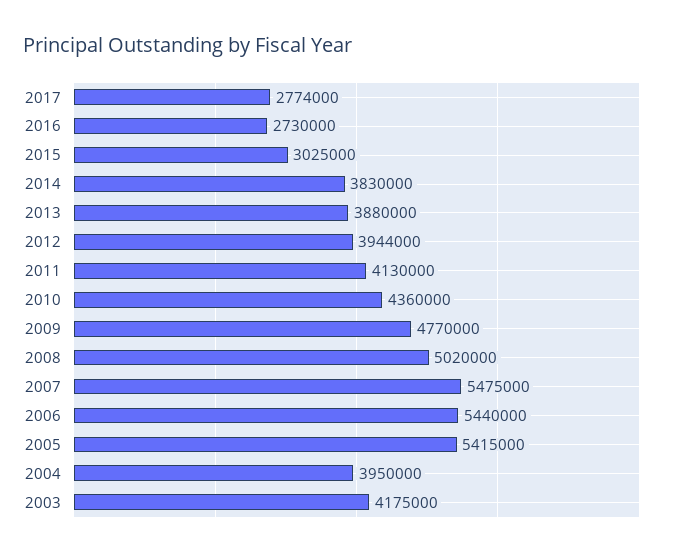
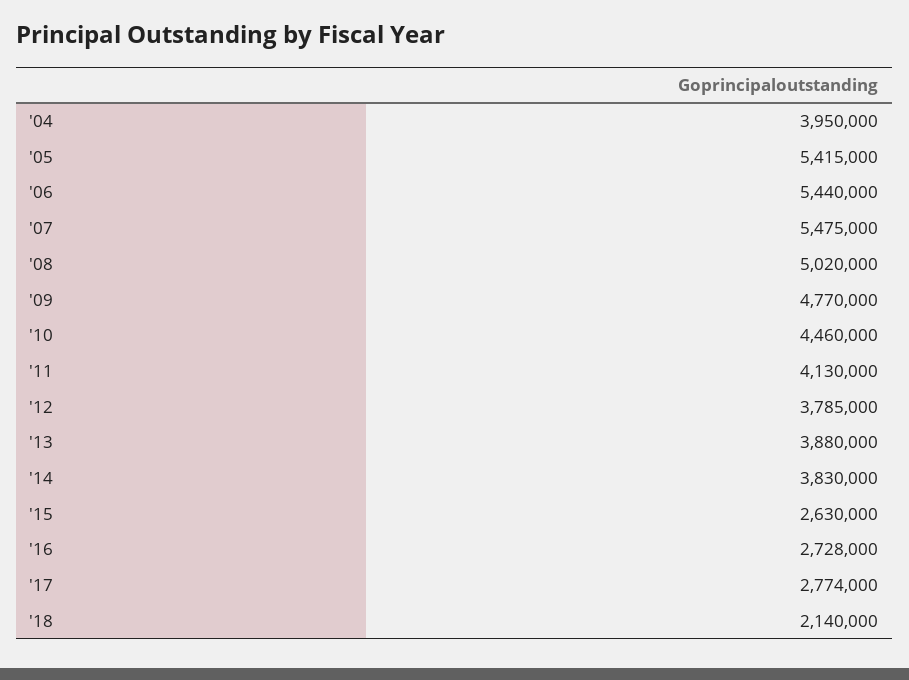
2016: 2730000 -> 2728000
2015: 3025000 -> 2630000
2012: 3944000 -> 3785000
2010: 4360000 -> 4460000
2003: 4175000 -> none
'18: none -> 2140000

